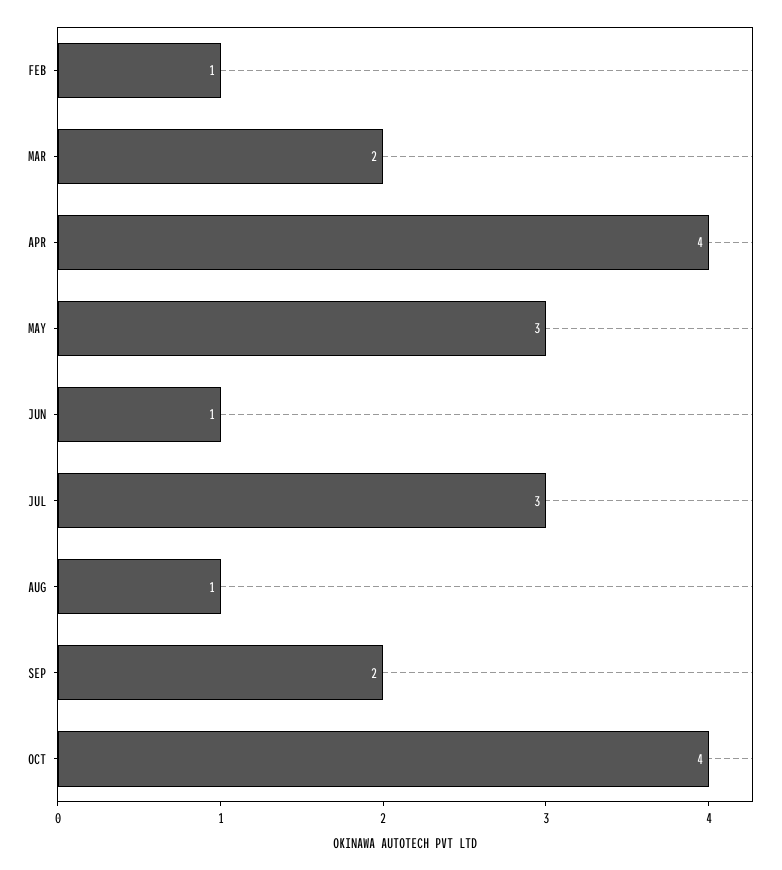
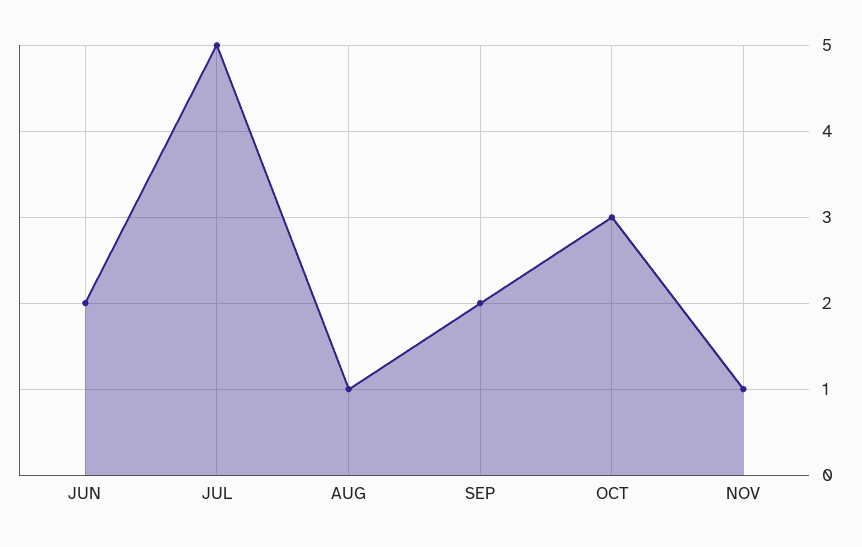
FEB: 1 -> none
MAR: 2 -> none
APR: 4 -> none
MAY: 3 -> none
JUN: 1 -> 2
JUL: 3 -> 5
OCT: 4 -> 3
NOV: none -> 1

